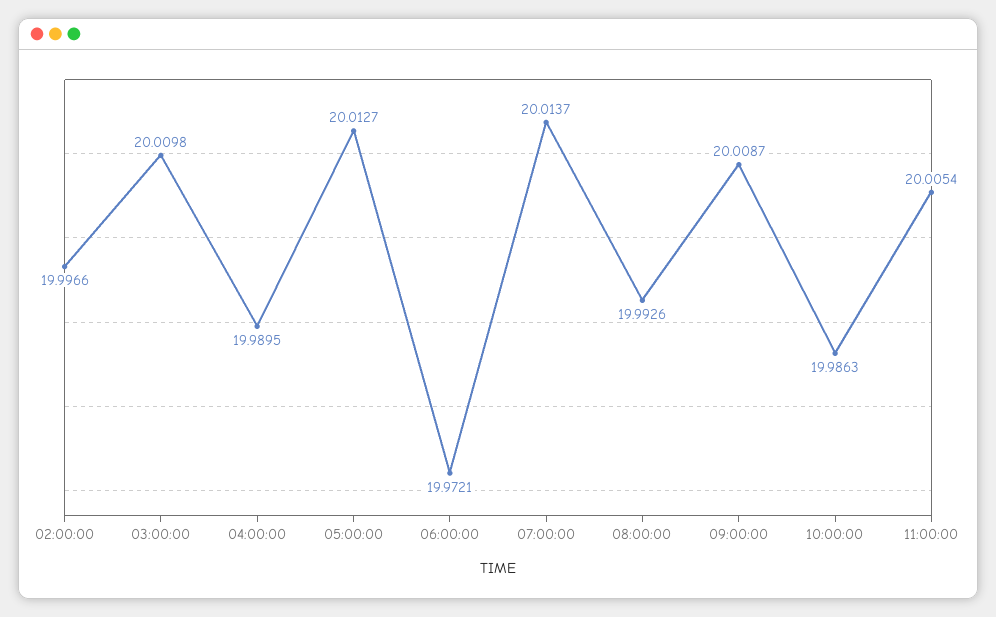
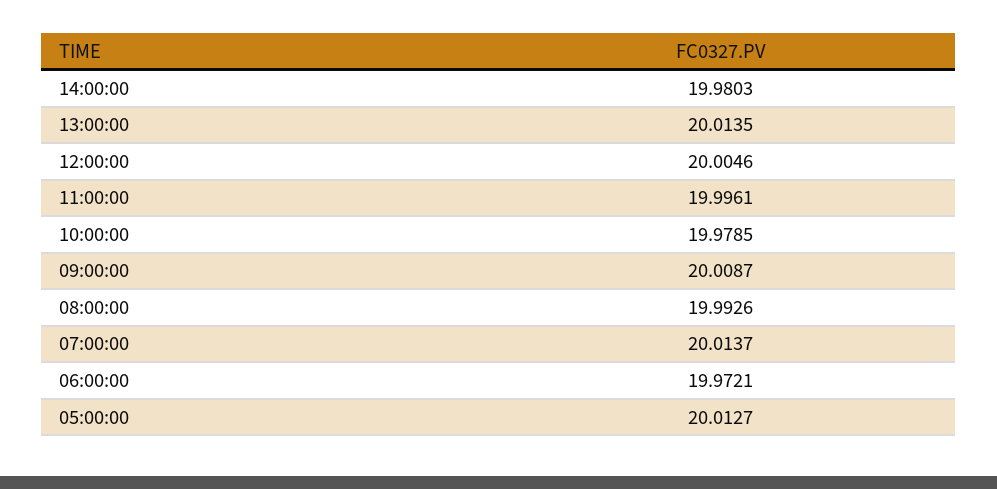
02:00:00: 19.9966 -> none
03:00:00: 20.0098 -> none
04:00:00: 19.9895 -> none
10:00:00: 19.9863 -> 19.9785
11:00:00: 20.0054 -> 19.9961
14:00:00: none -> 19.9803
13:00:00: none -> 20.0135
12:00:00: none -> 20.0046

